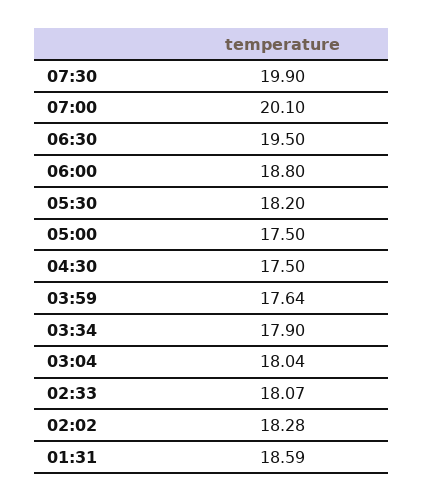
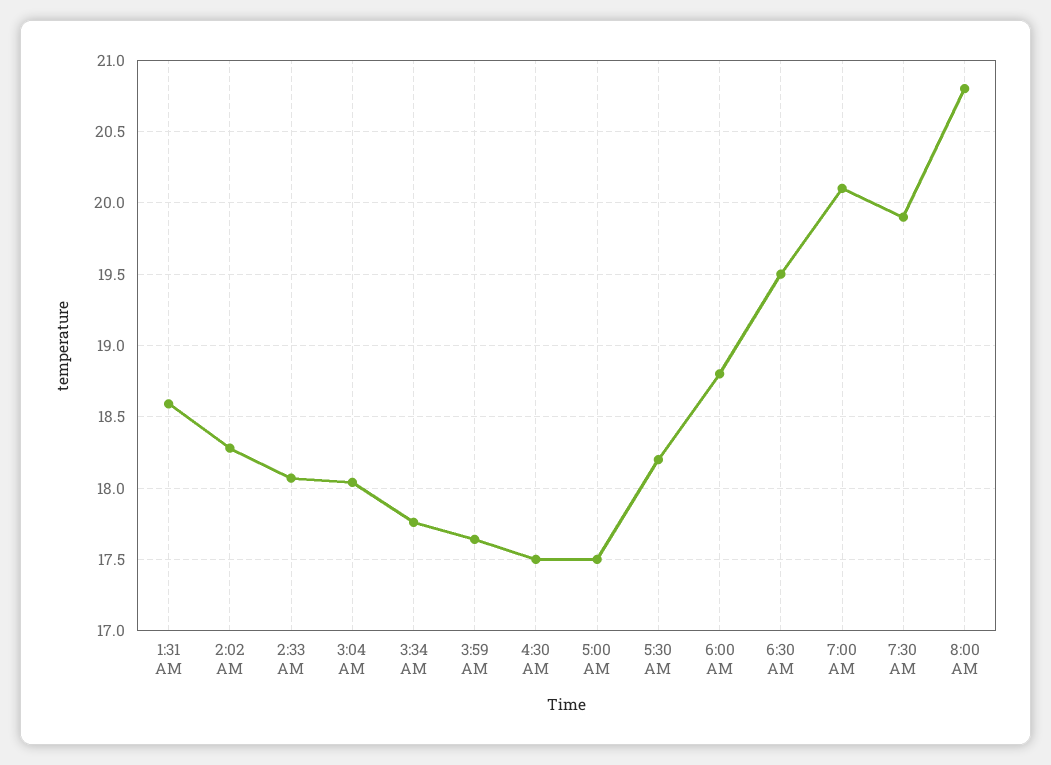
03:34: 17.9 -> 17.75
8:00 AM: none -> 20.8

